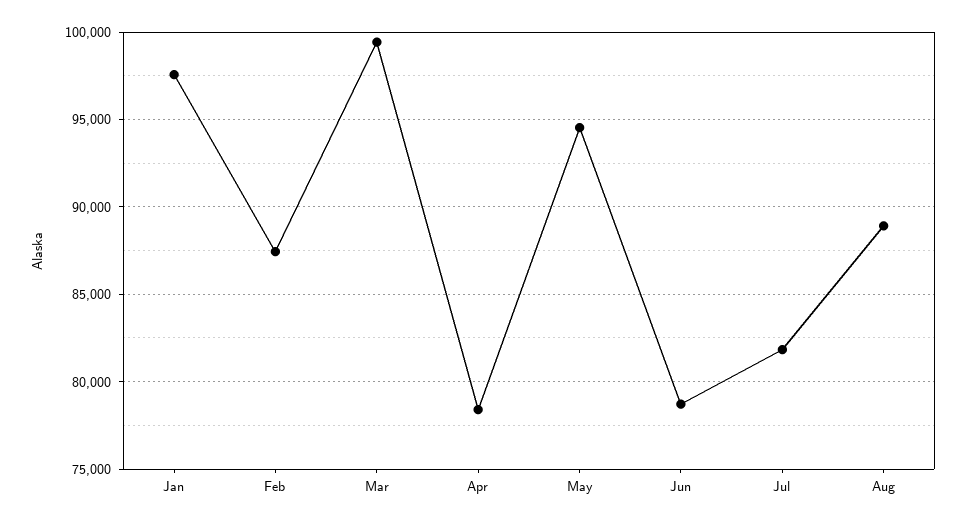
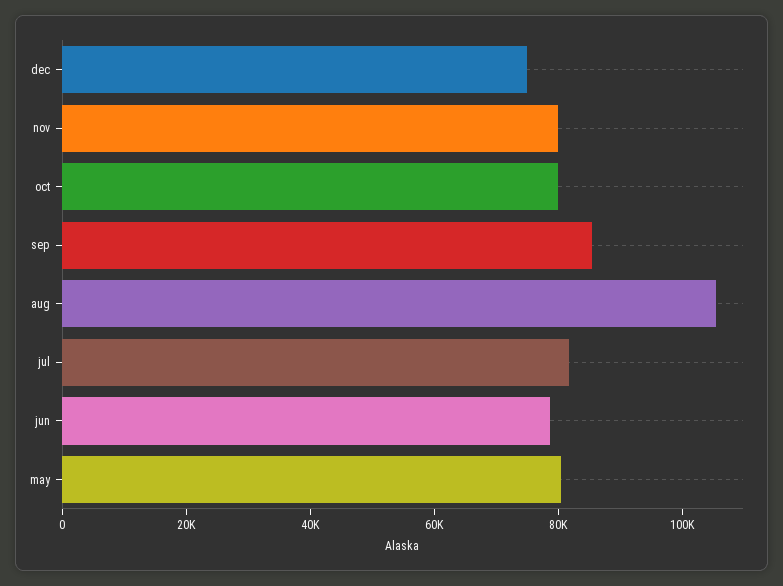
Jan: 97500 -> none
Feb: 87500 -> none
Mar: 99500 -> none
Apr: 78500 -> none
May: 94500 -> 80000
Aug: 89000 -> 105000
dec: none -> 75000
nov: none -> 80000
oct: none -> 80000
sep: none -> 85000

